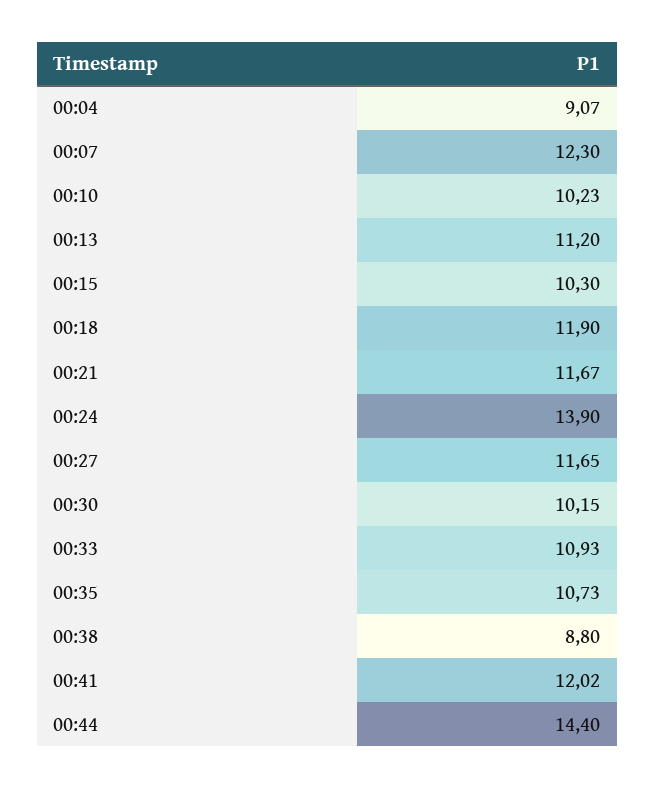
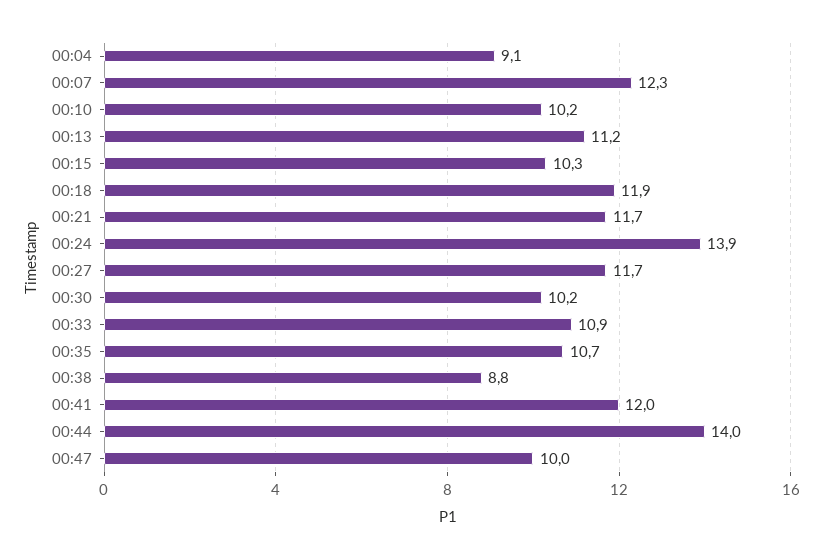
00:44: 14.4 -> 14
00:47: none -> 10

